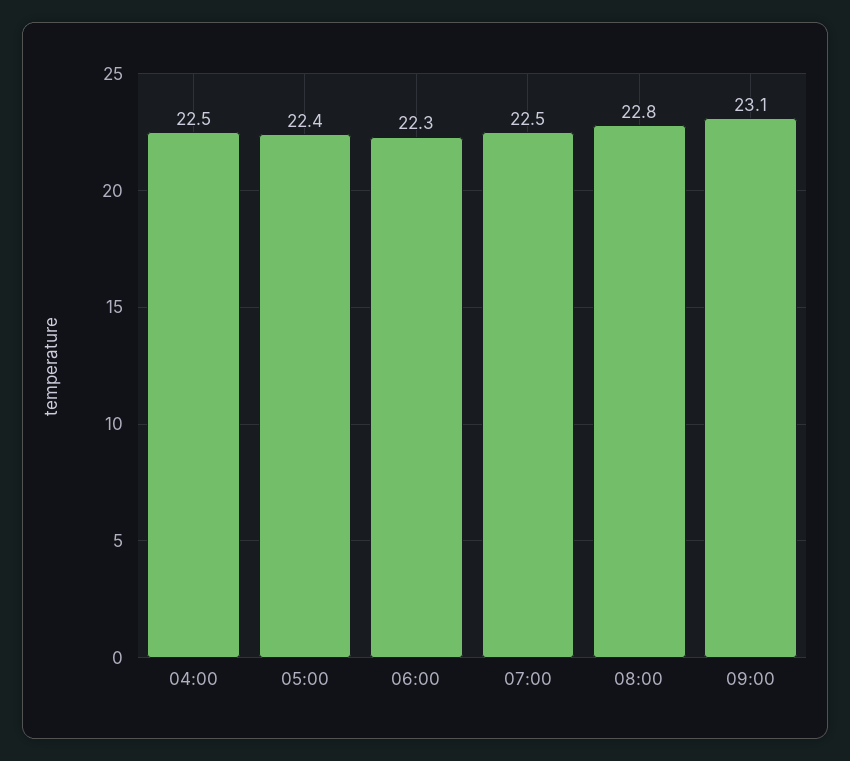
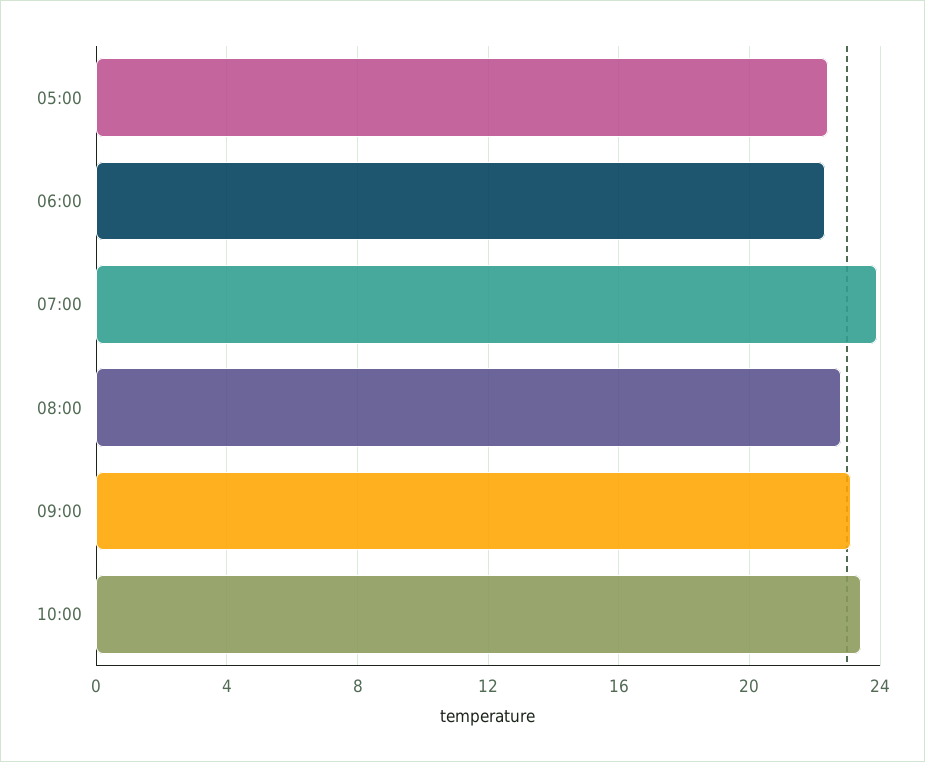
04:00: 22.5 -> none
07:00: 22.5 -> 24
10:00: none -> 23.5

